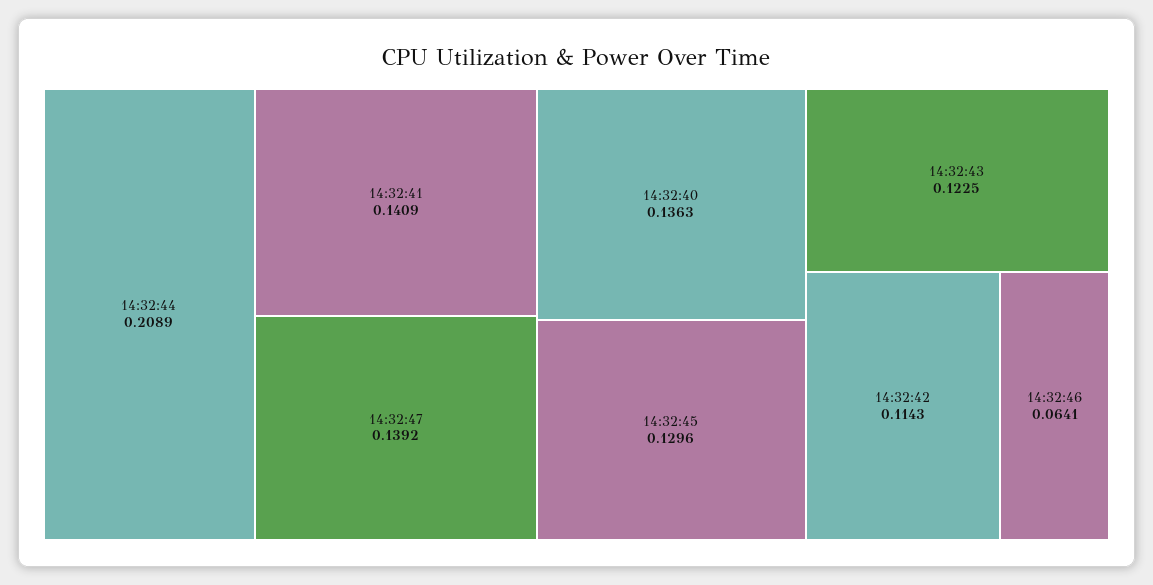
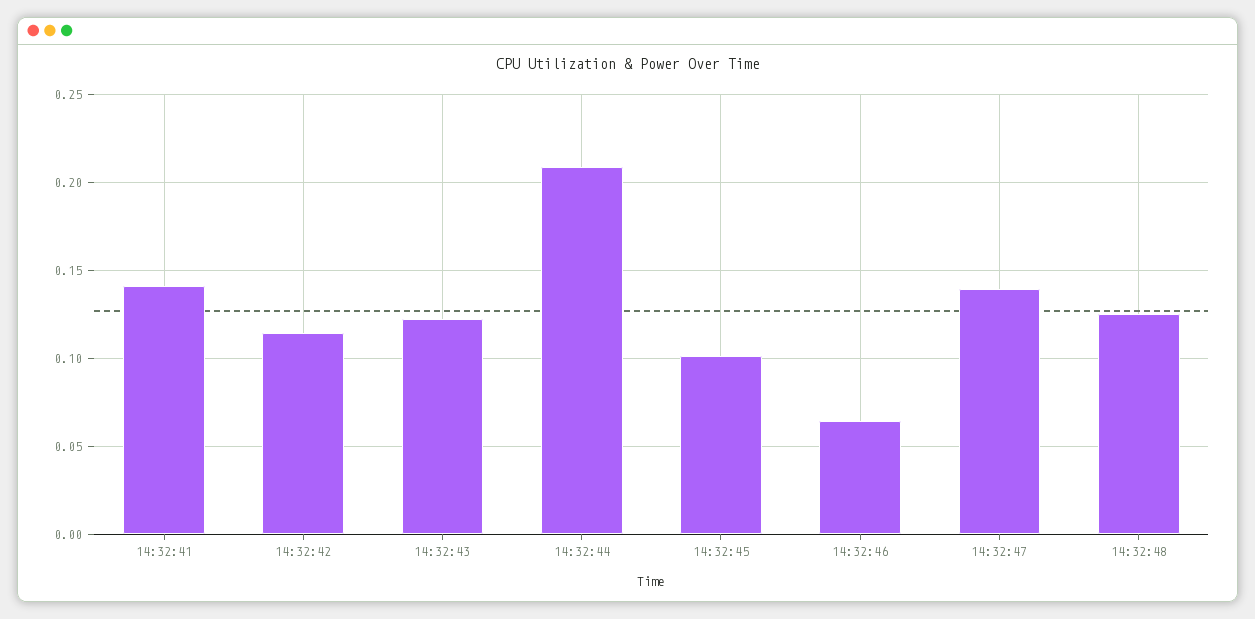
14:32:40: 0.1363 -> none
14:32:45: 0.1296 -> 0.1
14:32:48: none -> 0.125

